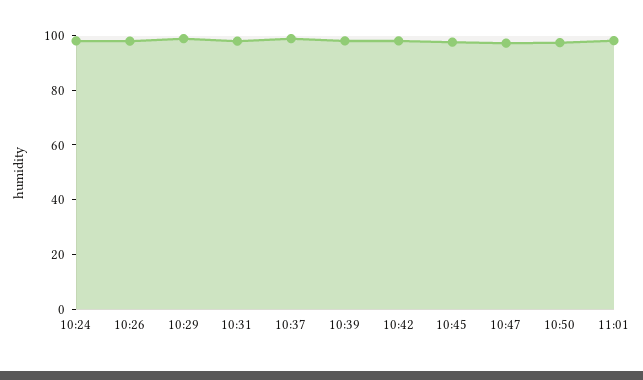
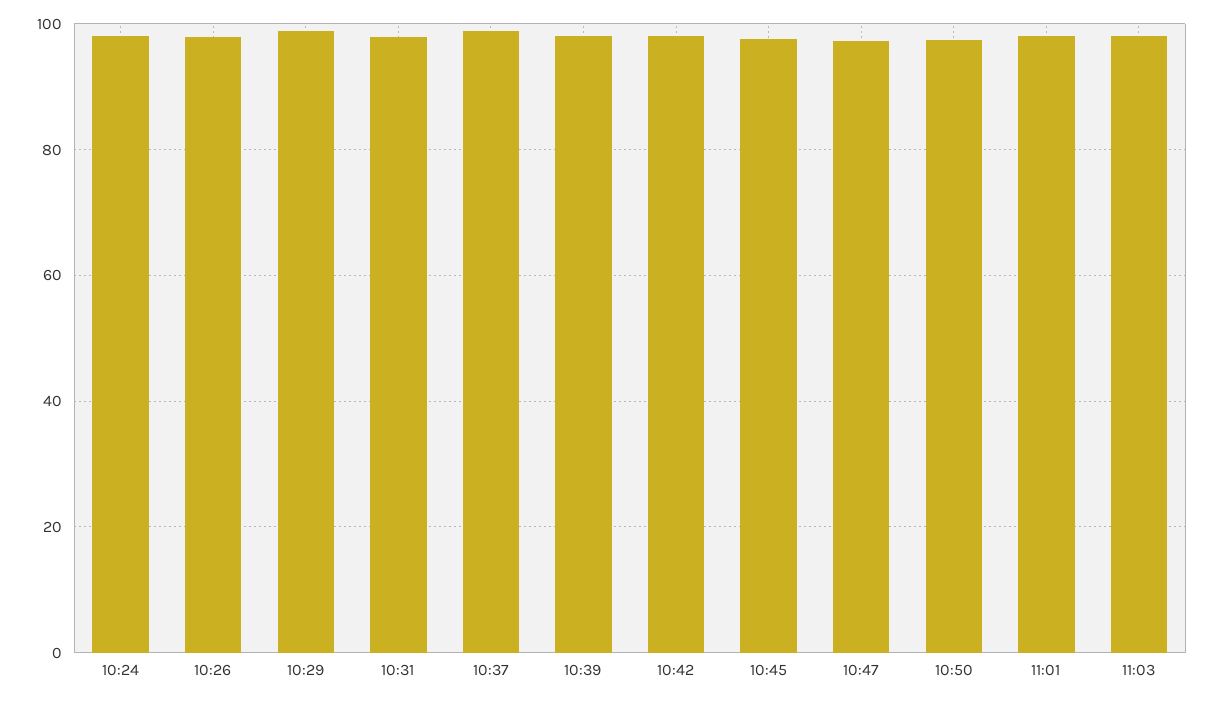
11:03: none -> 98

